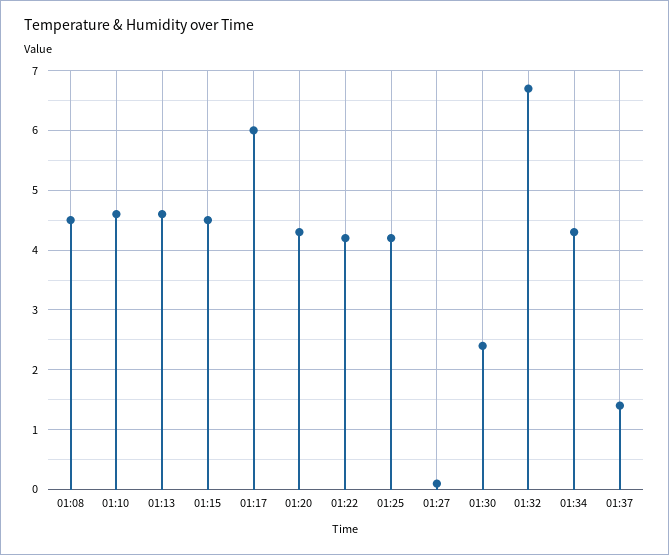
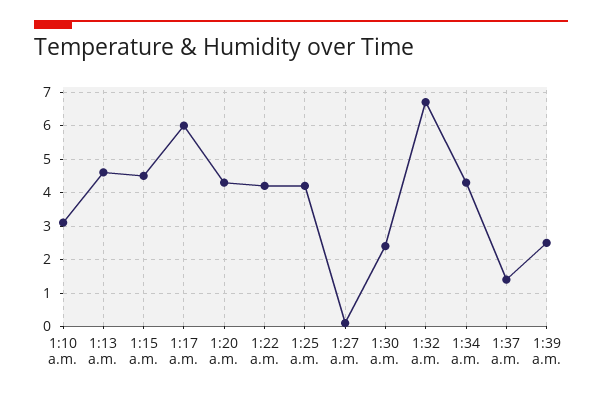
01:08: 4.5 -> none
01:10: 4.5 -> 3
1:39 a.m.: none -> 2.5

